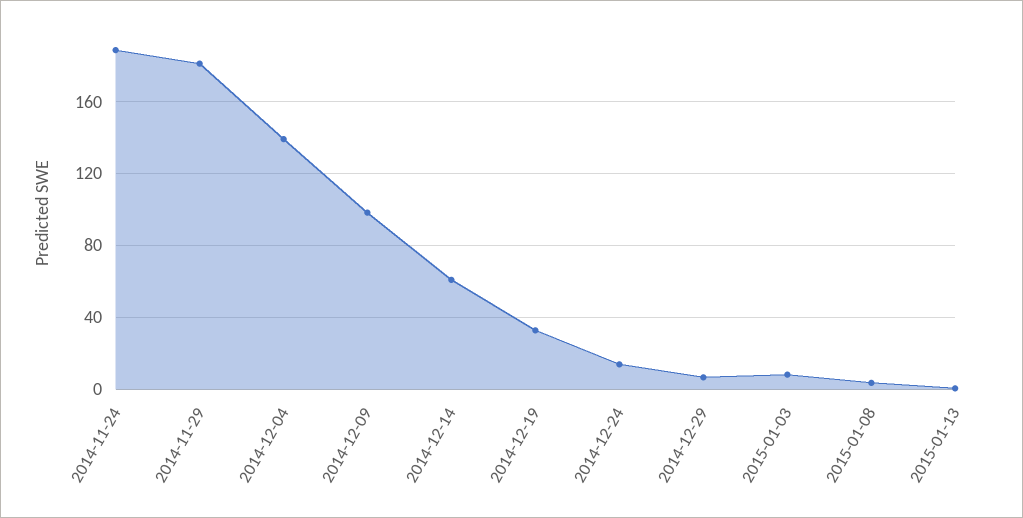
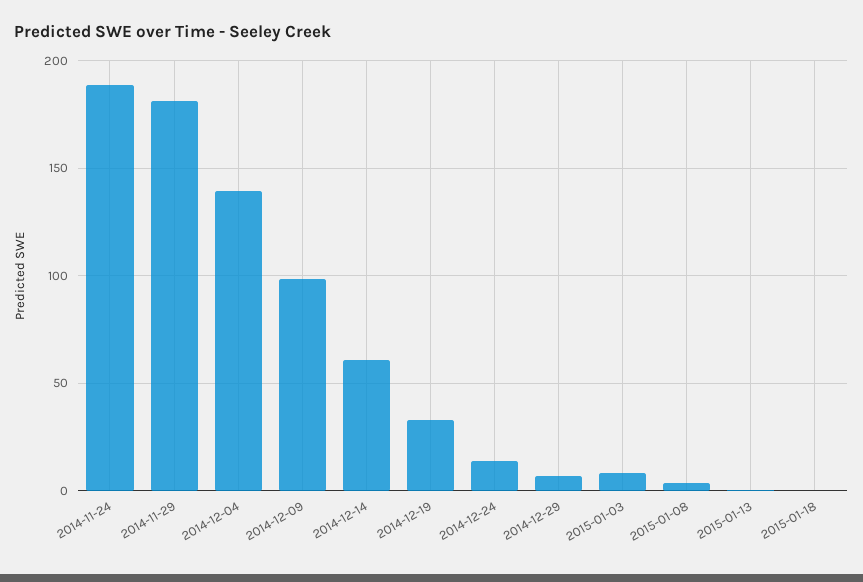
2015-01-18: none -> 0

